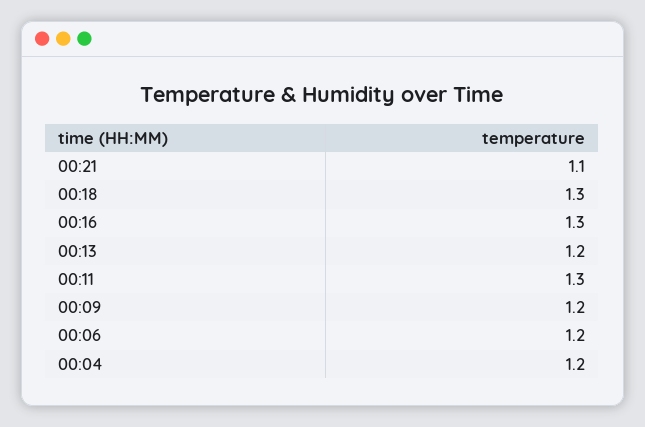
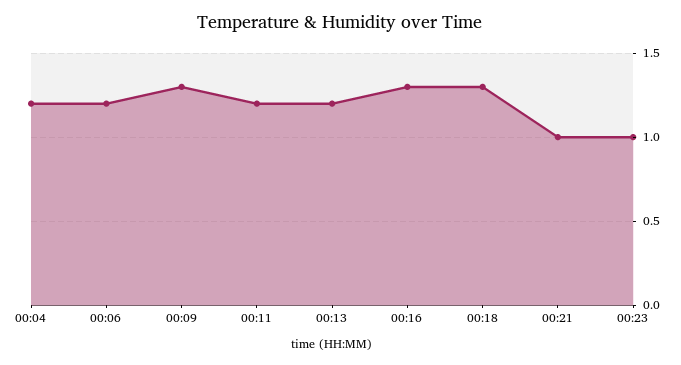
00:21: 1.1 -> 1
00:11: 1.3 -> 1.2
00:09: 1.2 -> 1.3
00:23: none -> 1

